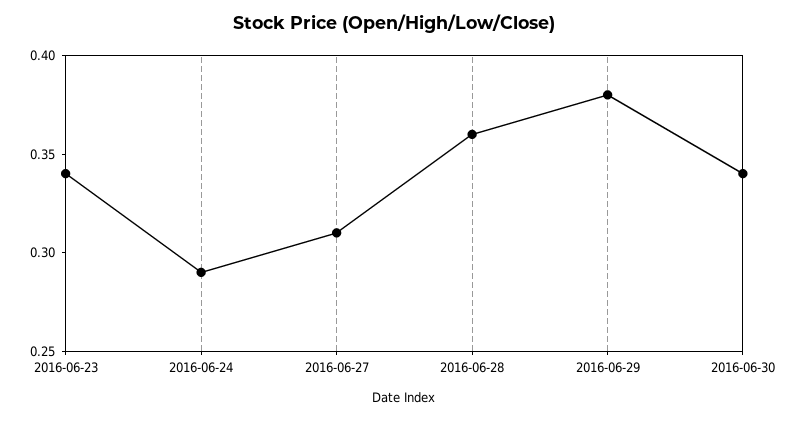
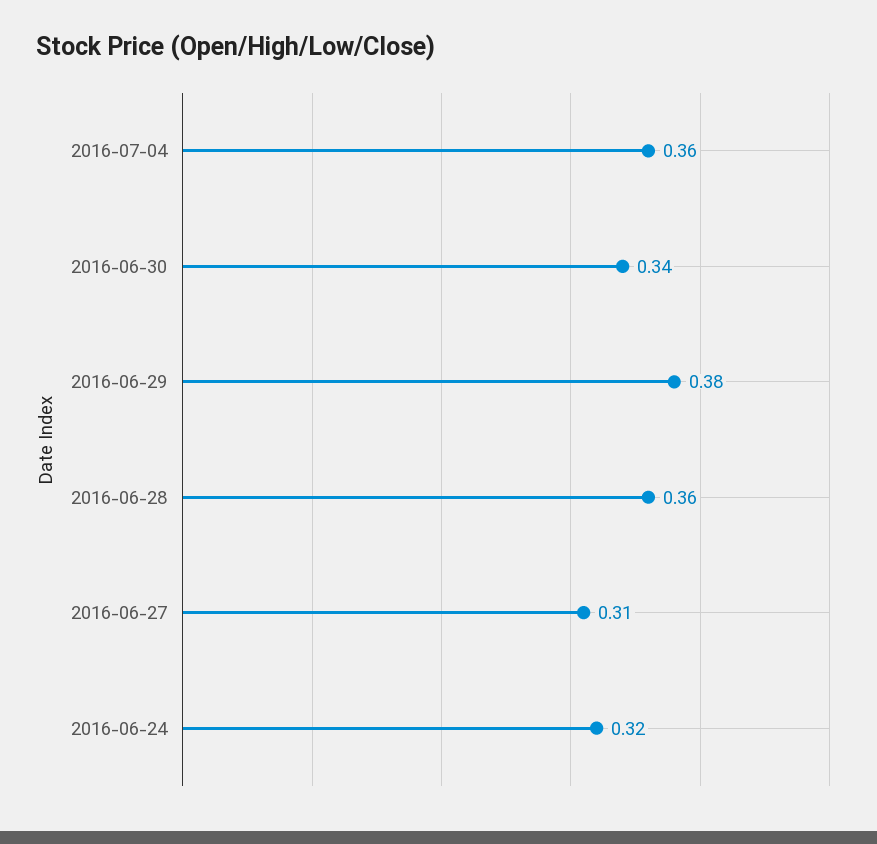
2016-06-23: 0.34 -> none
2016-06-24: 0.29 -> 0.32
2016-07-04: none -> 0.36

